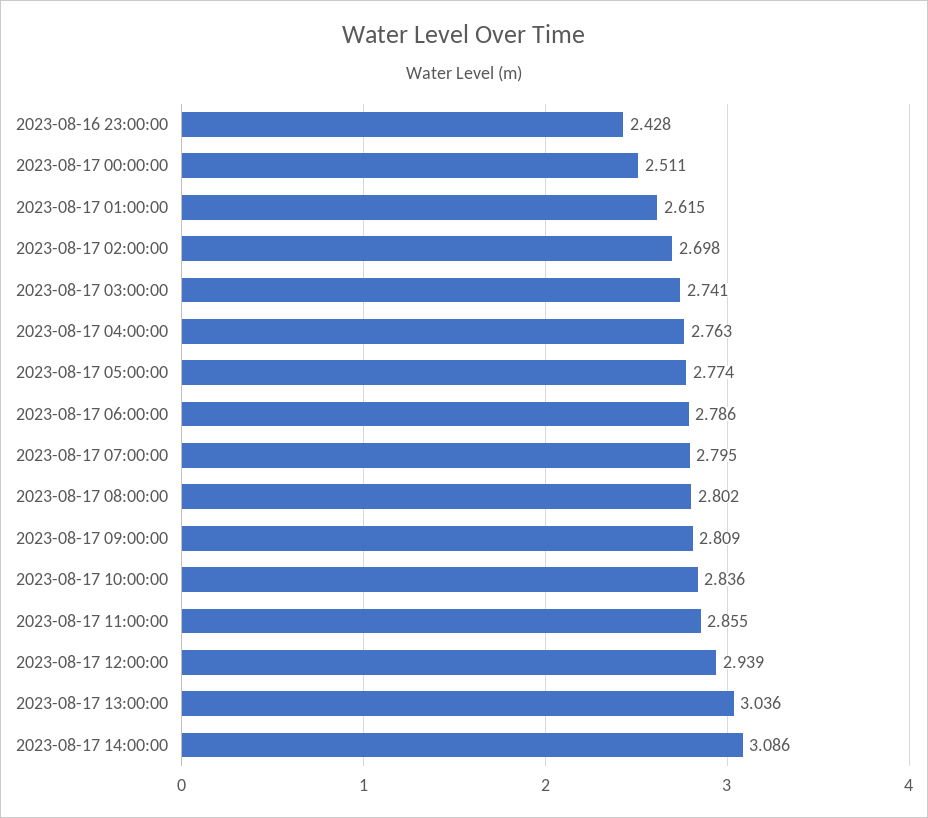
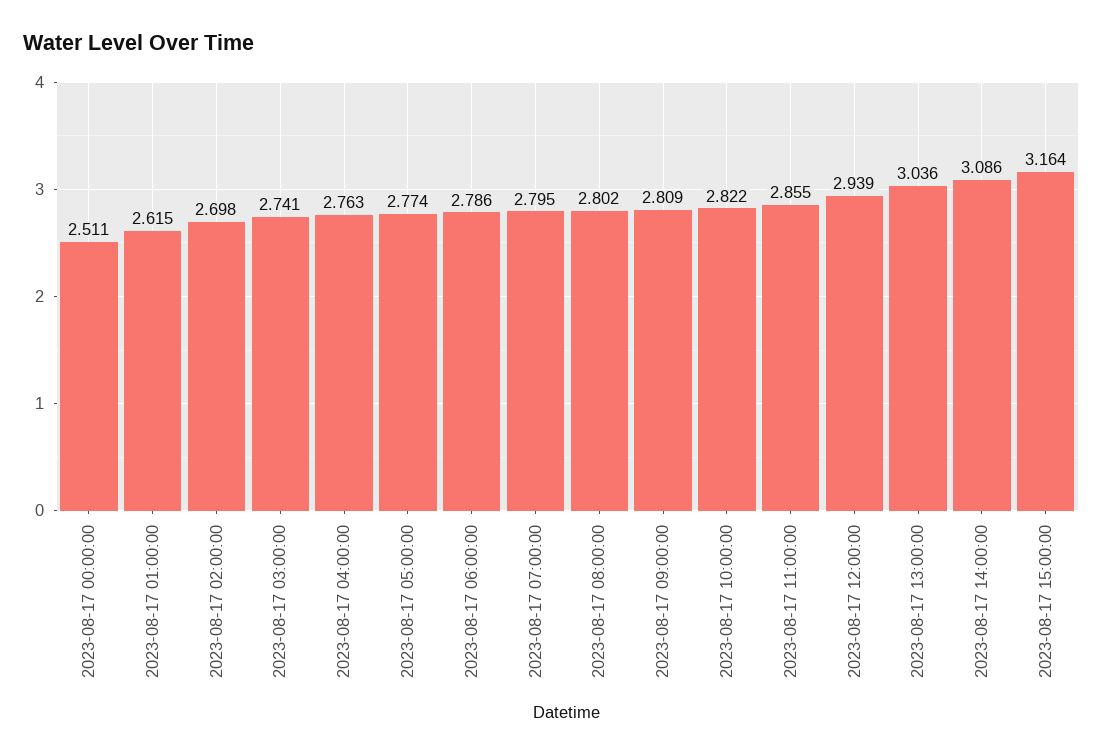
2023-08-16 23:00:00: 2.428 -> none
2023-08-17 10:00:00: 2.836 -> 2.822
2023-08-17 15:00:00: none -> 3.164

